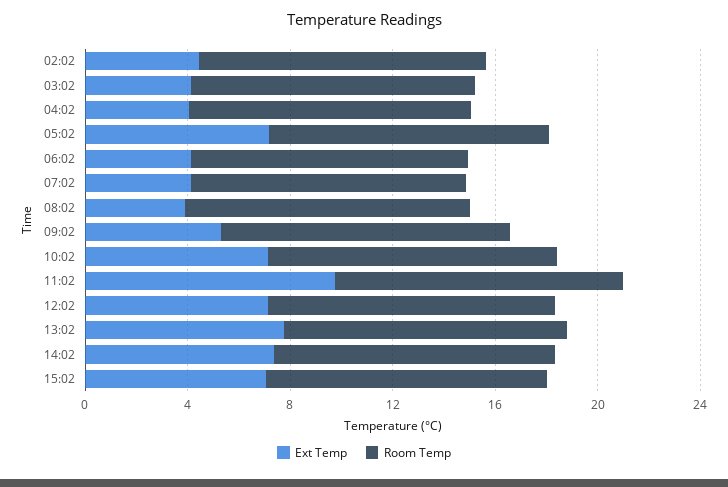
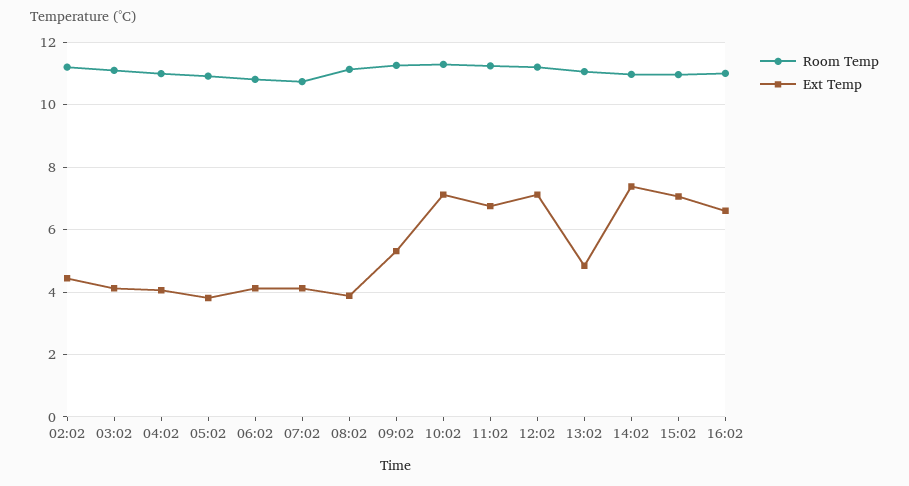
Ext Temp, 05:02: 7 -> 3.8
Ext Temp, 11:02: 10 -> 6.8
Ext Temp, 13:02: 8 -> 4.8
Room Temp, 16:02: none -> 11
Ext Temp, 16:02: none -> 6.6

